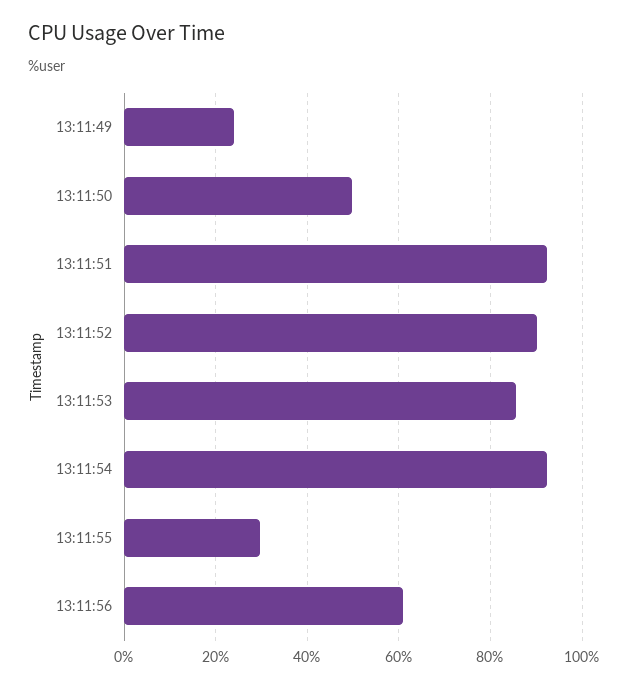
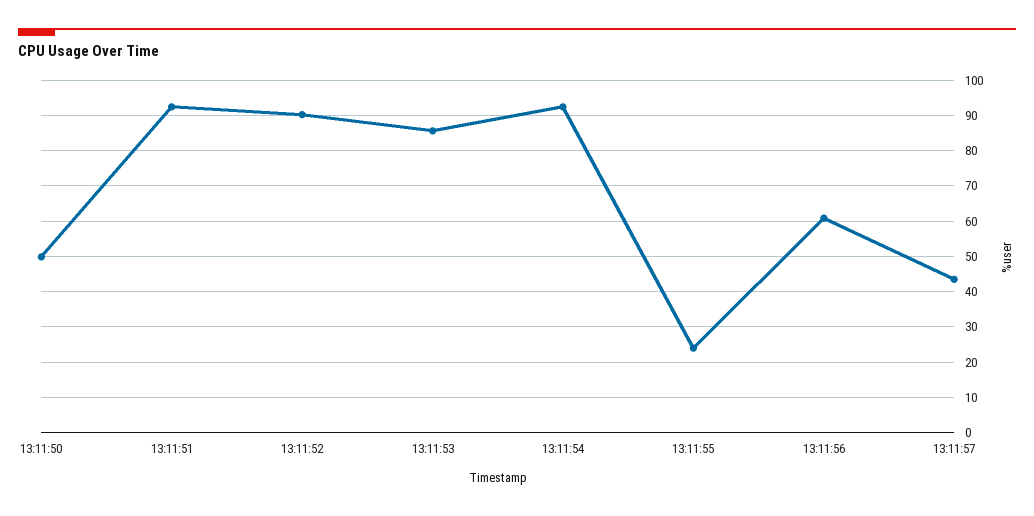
13:11:49: 24 -> none
13:11:55: 30 -> 24
13:11:57: none -> 44

